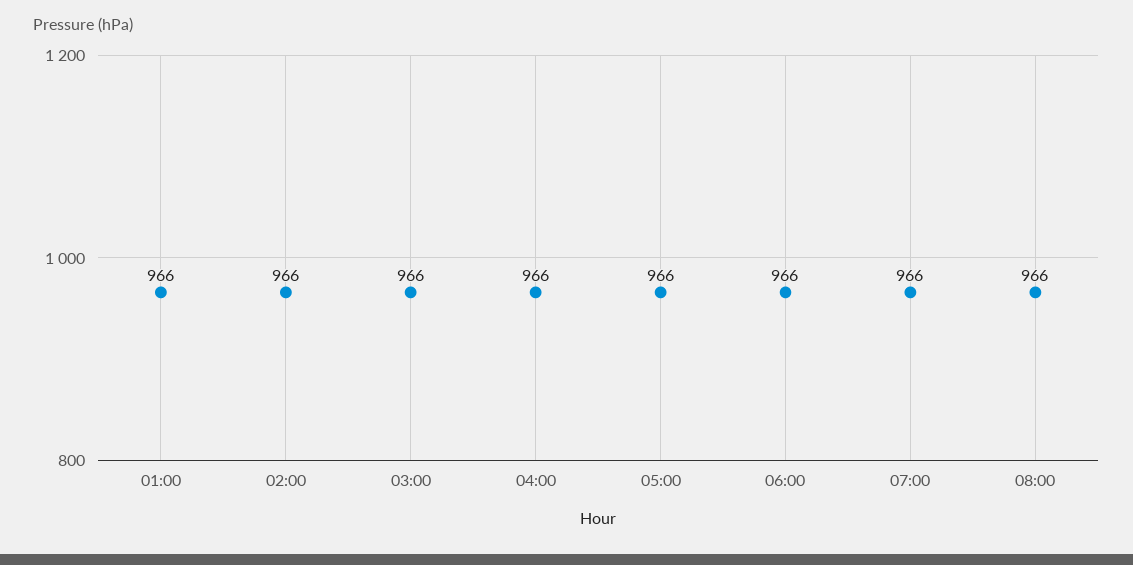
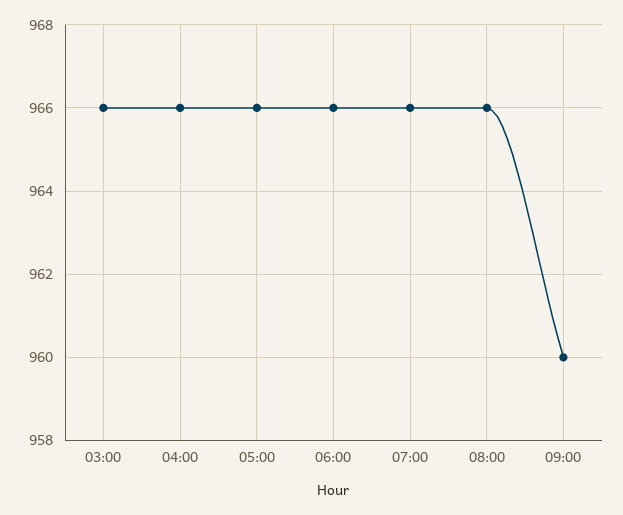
01:00: 966 -> none
02:00: 966 -> none
09:00: none -> 960

